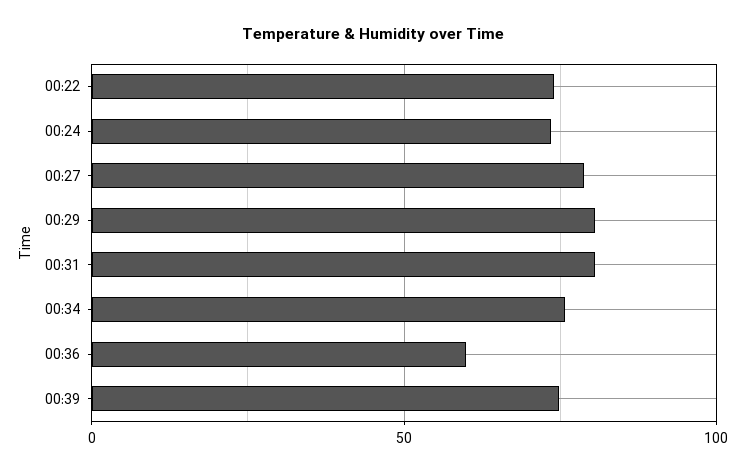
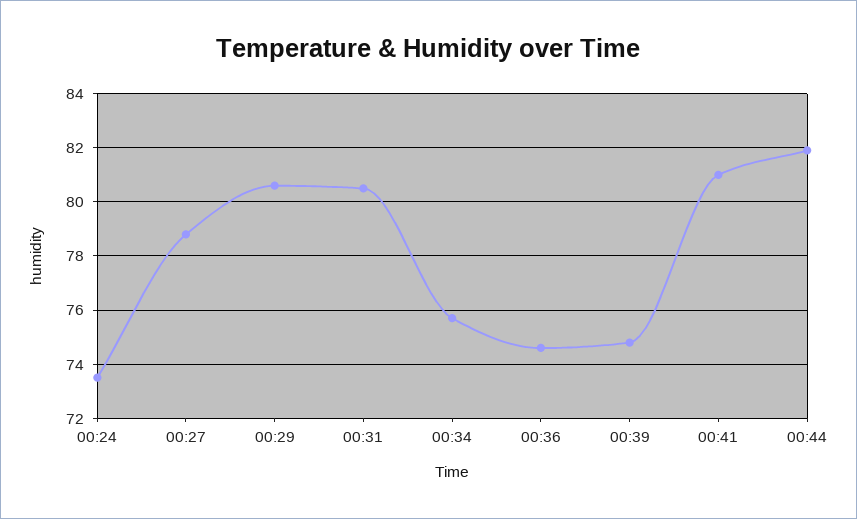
00:22: 75 -> none
00:36: 60 -> 74.5
00:41: none -> 81
00:44: none -> 82

